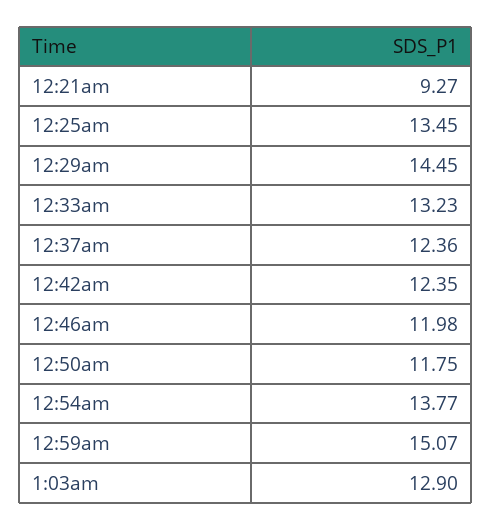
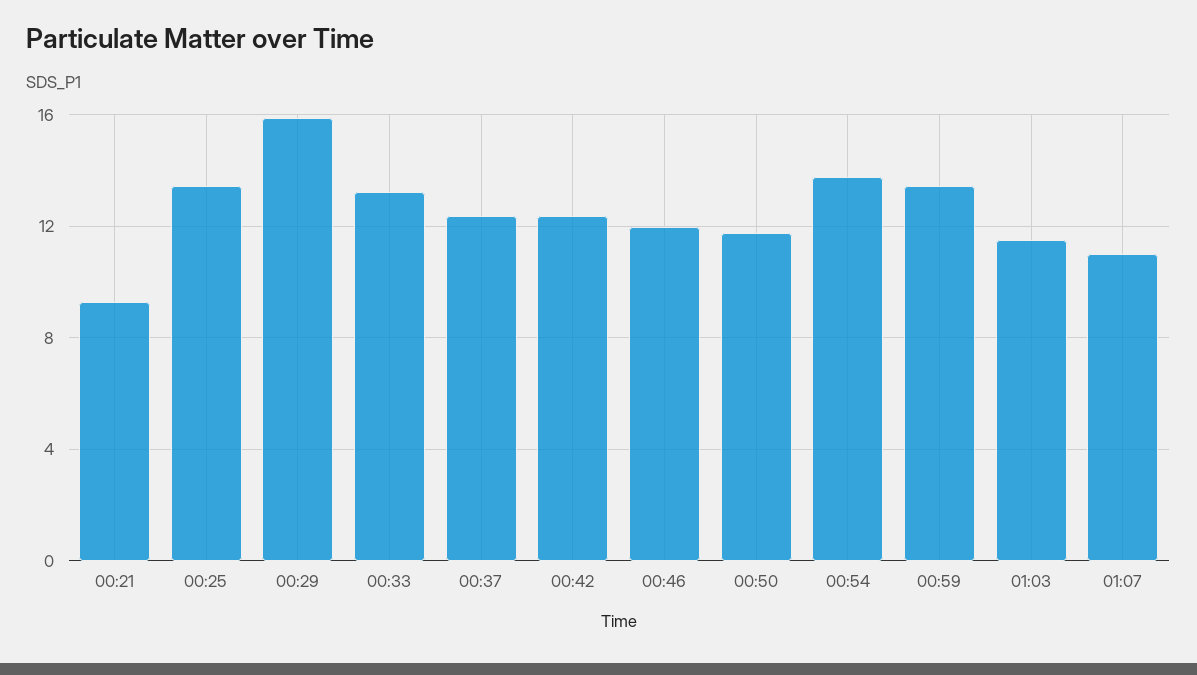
12:29am: 14.45 -> 16
12:59am: 15.07 -> 13.5
1:03am: 12.9 -> 11.5
01:07: none -> 11

